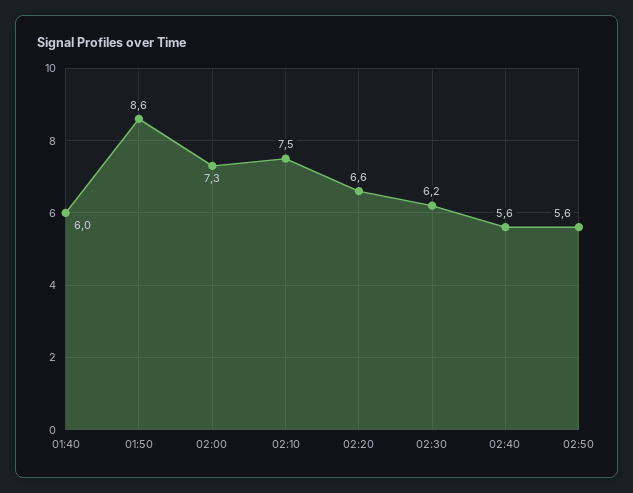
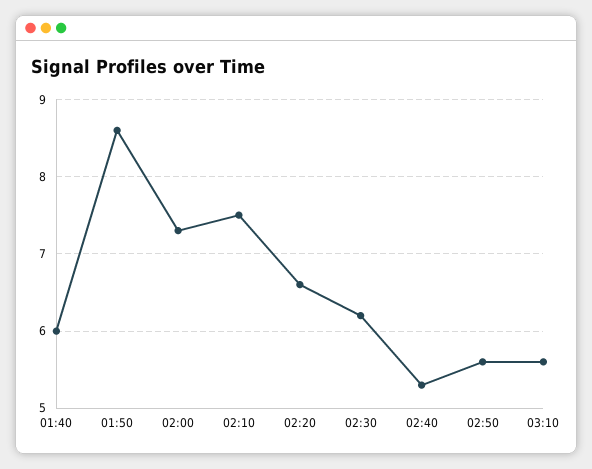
02:40: 5.6 -> 5.3
03:10: none -> 5.6

